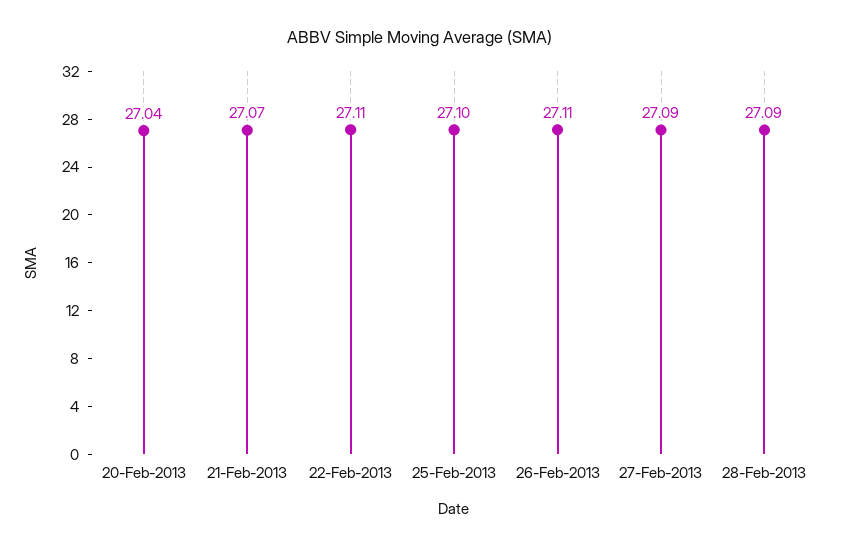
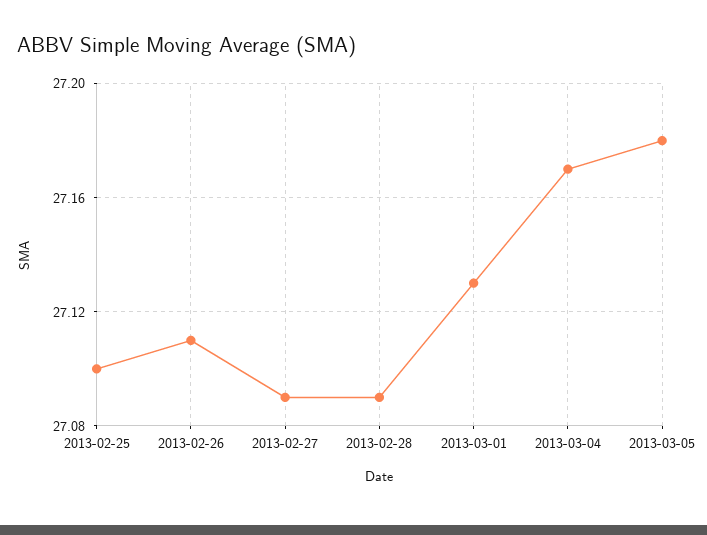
20-Feb-2013: 27.04 -> none
21-Feb-2013: 27.07 -> none
22-Feb-2013: 27.11 -> none
2013-03-01: none -> 27.13
2013-03-04: none -> 27.17
2013-03-05: none -> 27.18

